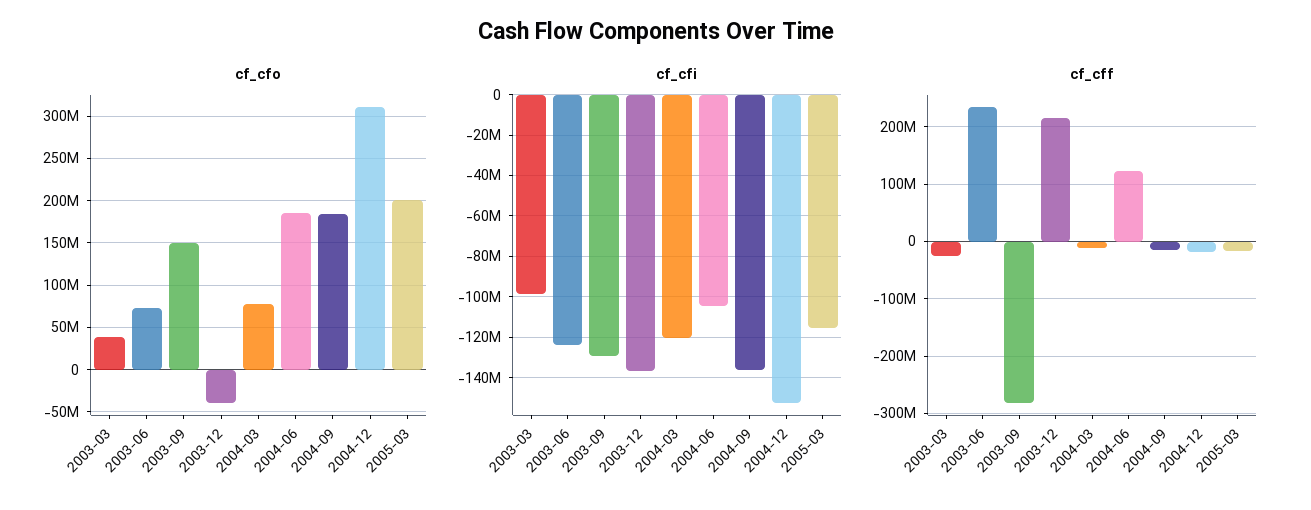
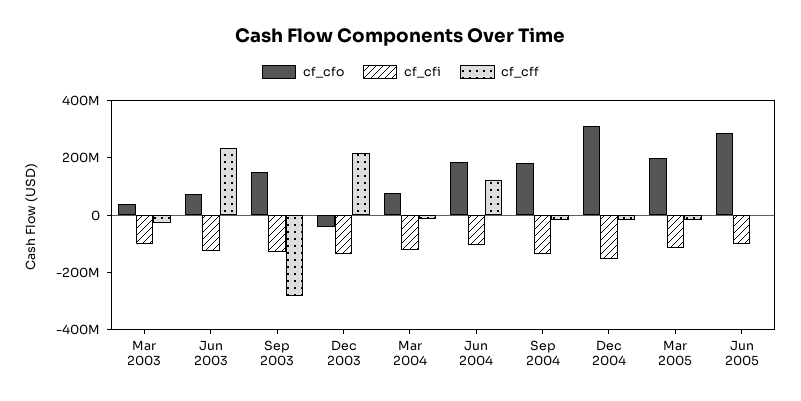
cf_cfo, Jun 2005: none -> 300000000
cf_cfi, Jun 2005: none -> -100000000
cf_cff, Jun 2005: none -> 0

